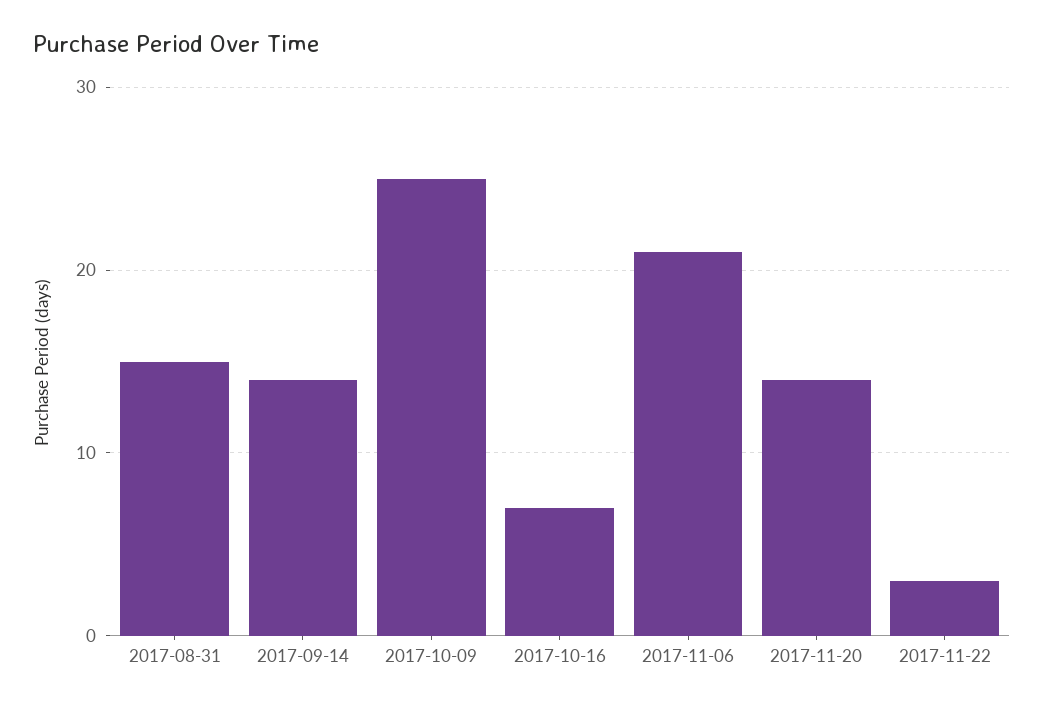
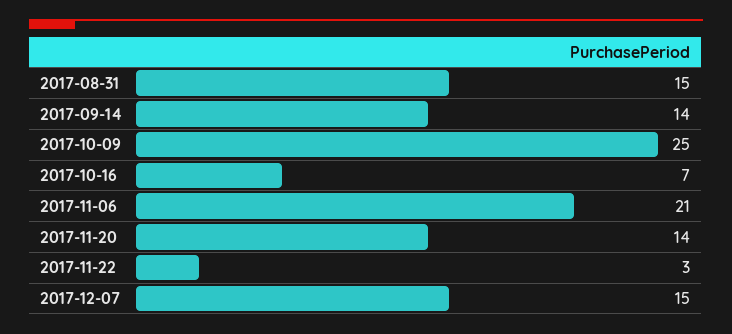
2017-12-07: none -> 15

